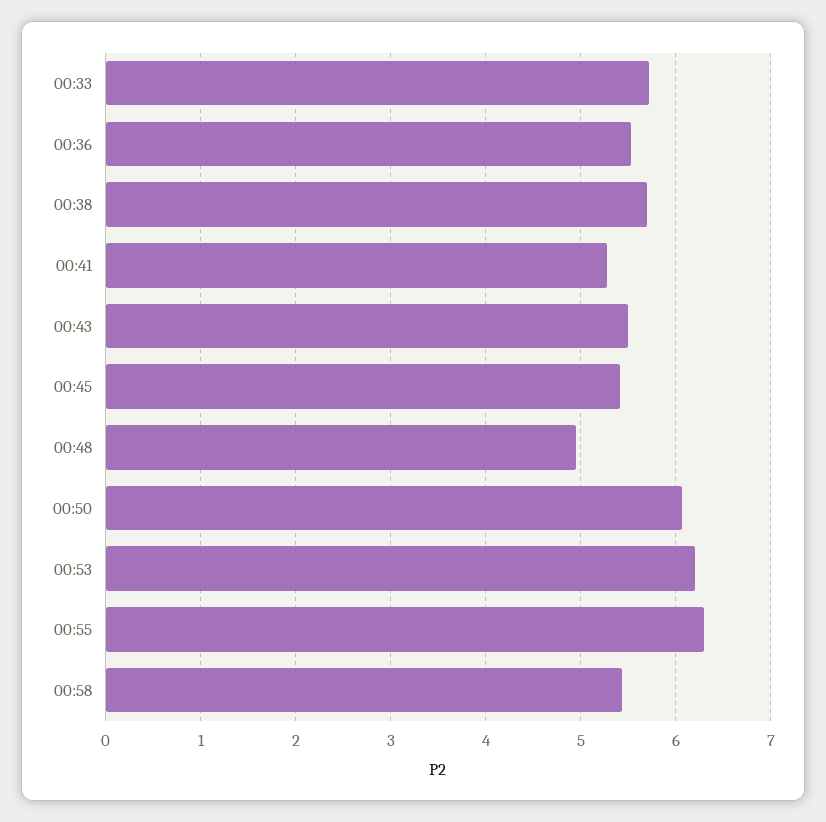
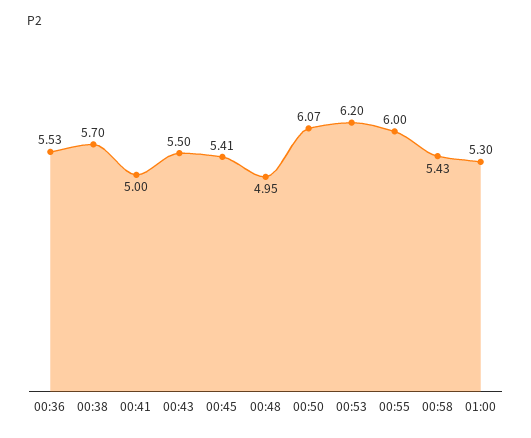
00:33: 5.7 -> none
00:41: 5.3 -> 5
00:55: 6.3 -> 6
01:00: none -> 5.3

